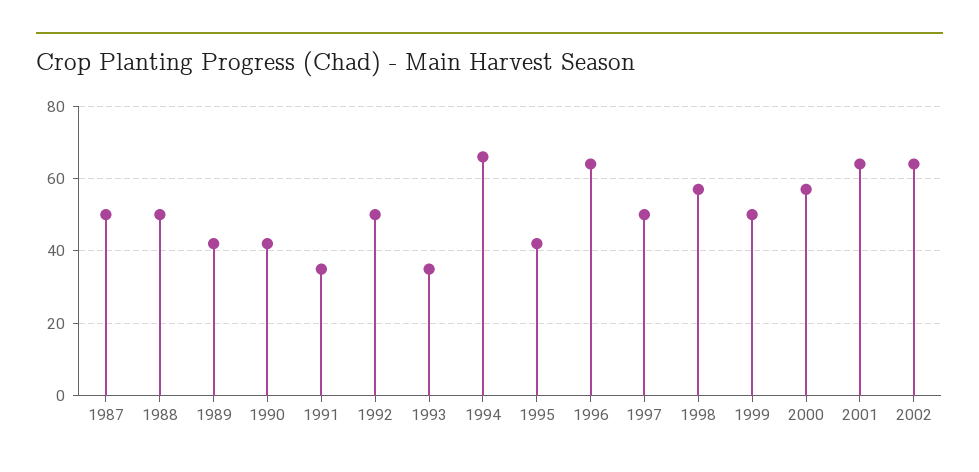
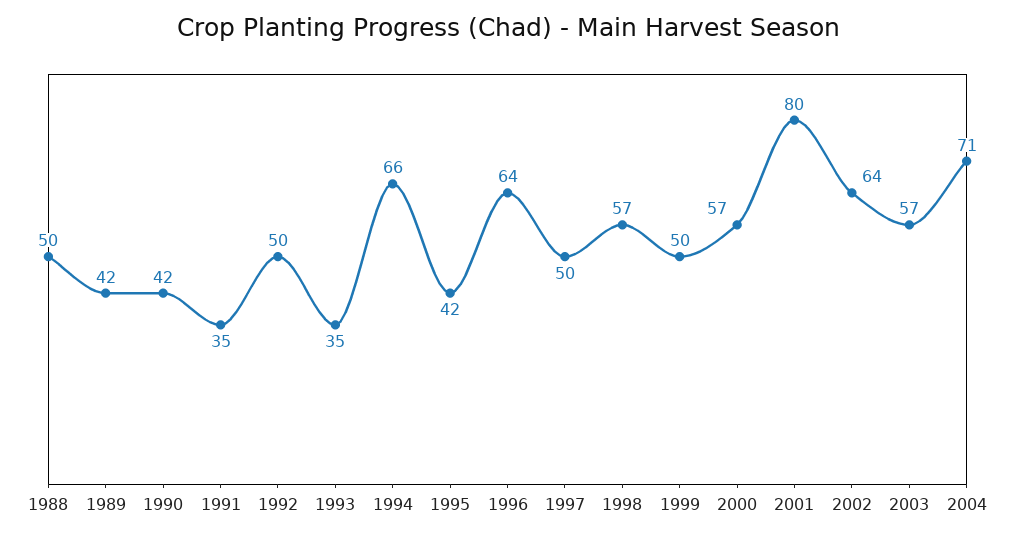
1987: 50 -> none
2001: 65 -> 80
2003: none -> 57
2004: none -> 71

